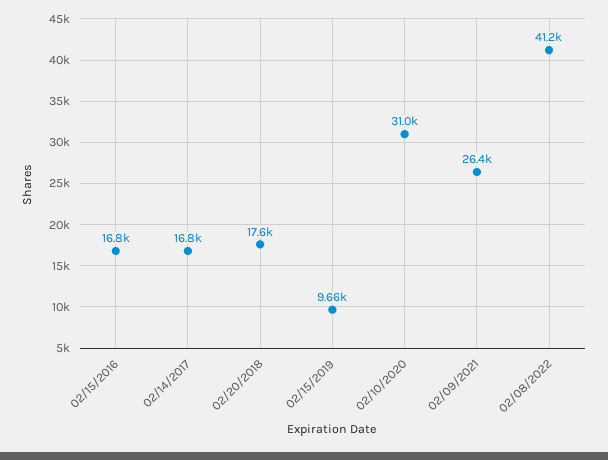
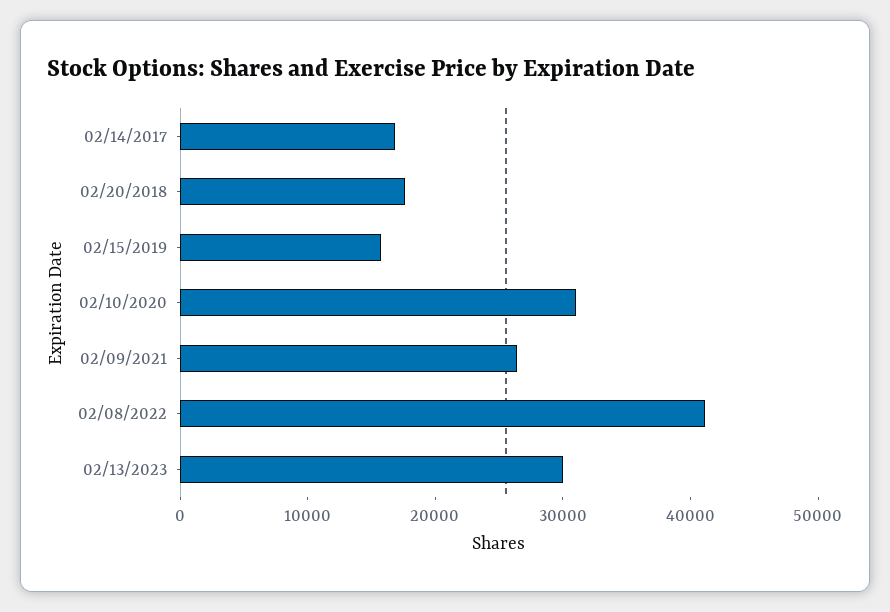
02/15/2016: 16800 -> none
02/15/2019: 9660 -> 16000
02/13/2023: none -> 30000

